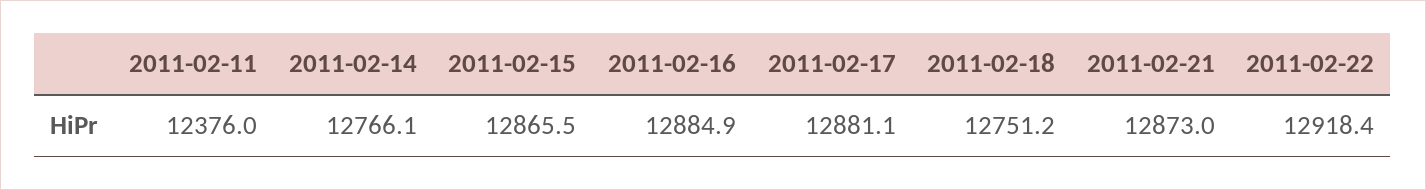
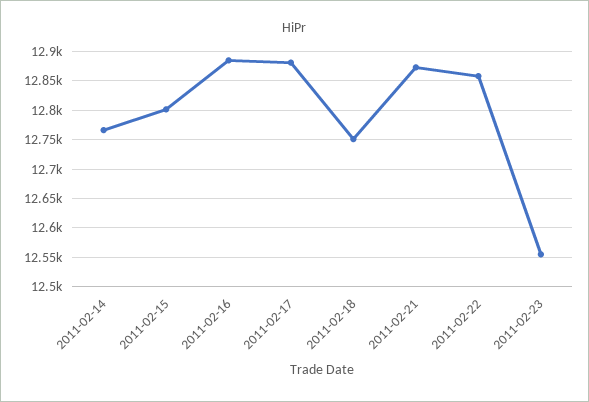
2011-02-11: 12376 -> none
2011-02-15: 12865.5 -> 12800
2011-02-22: 12918.4 -> 12850
2011-02-23: none -> 12550

